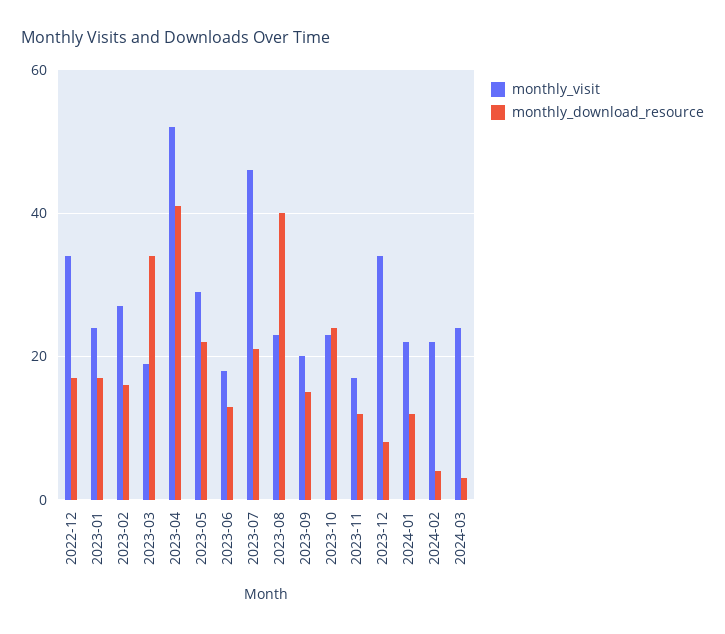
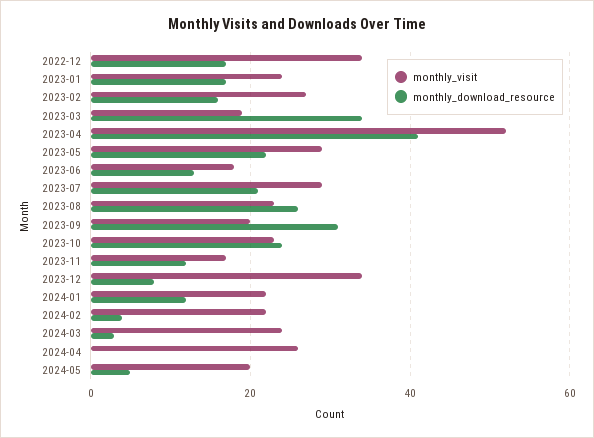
monthly_visit, 2023-07: 45 -> 30
monthly_download_resource, 2023-08: 40 -> 25
monthly_download_resource, 2023-09: 15 -> 30
monthly_visit, 2024-04: none -> 25
monthly_download_resource, 2024-04: none -> 0
monthly_visit, 2024-05: none -> 20
monthly_download_resource, 2024-05: none -> 5

